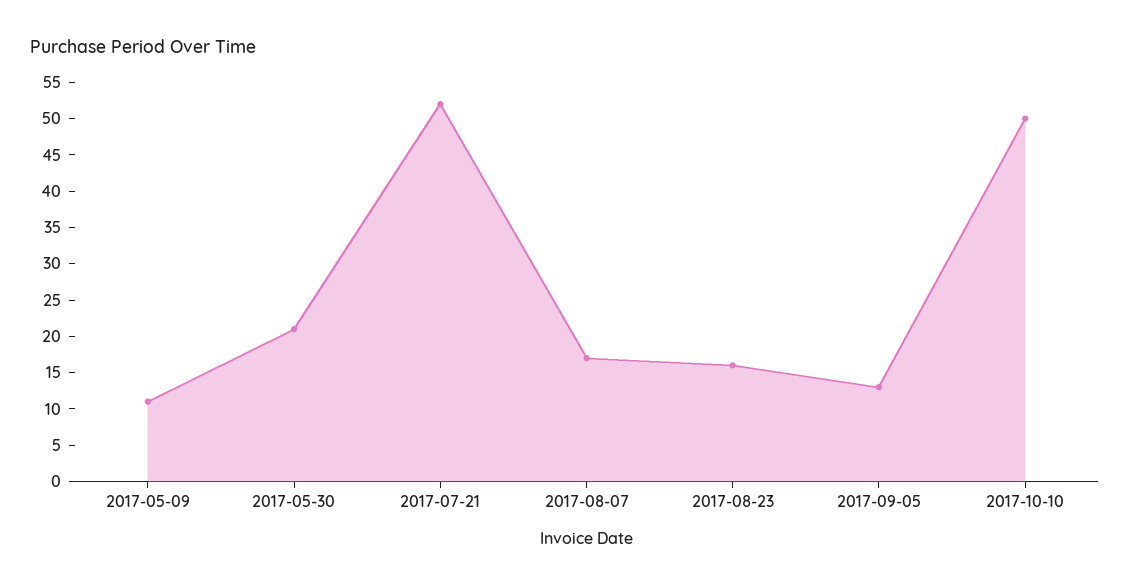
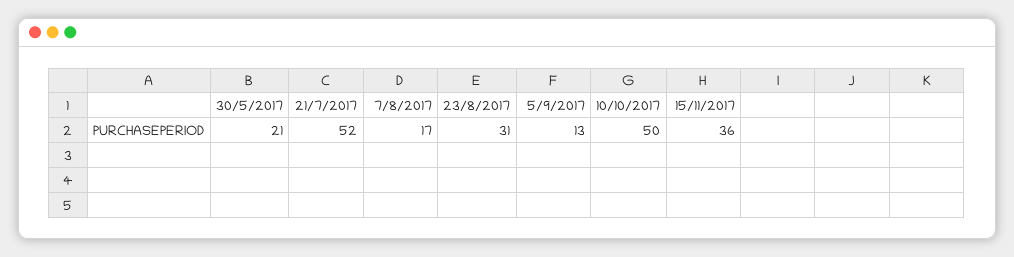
2017-05-09: 10 -> none
2017-08-23: 15 -> 31
15/11/2017: none -> 36

